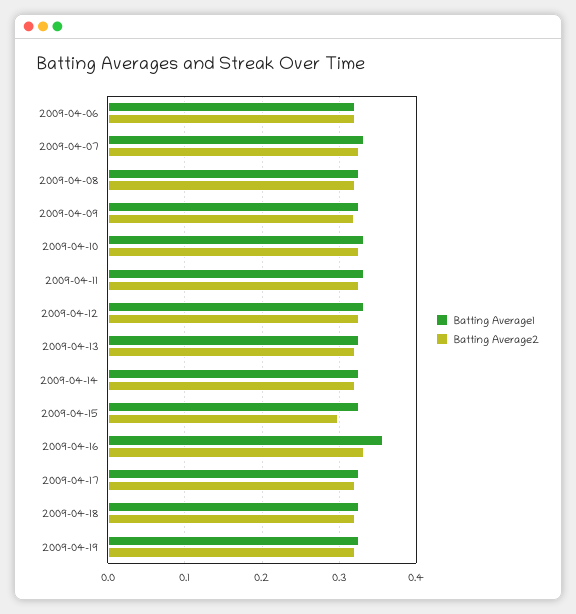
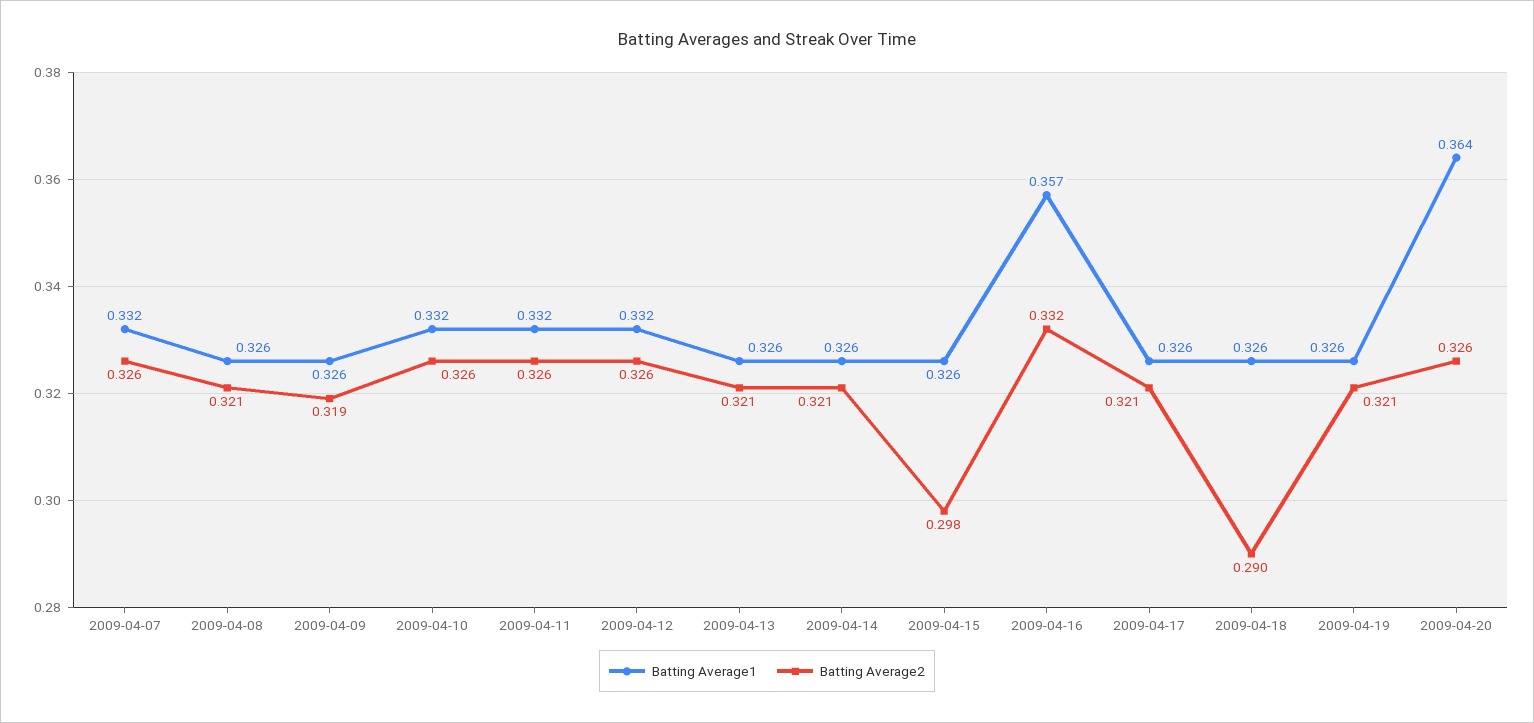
Batting Average1, 2009-04-06: 0.32 -> none
Batting Average2, 2009-04-06: 0.32 -> none
Batting Average2, 2009-04-18: 0.32 -> 0.29
Batting Average1, 2009-04-20: none -> 0.364
Batting Average2, 2009-04-20: none -> 0.326

